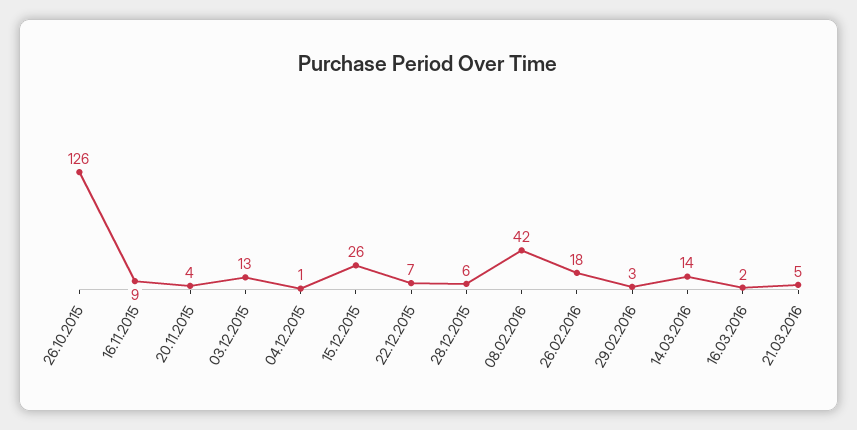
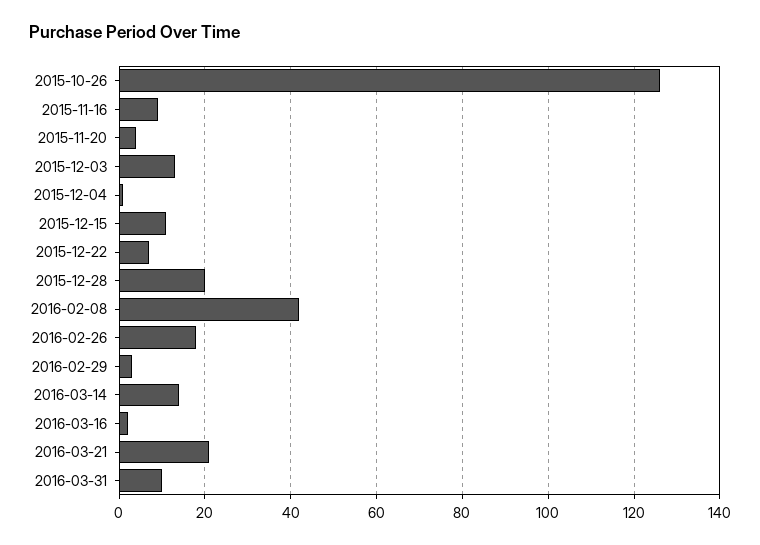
15.12.2015: 26 -> 10
28.12.2015: 6 -> 20
21.03.2016: 5 -> 20
2016-03-31: none -> 10

